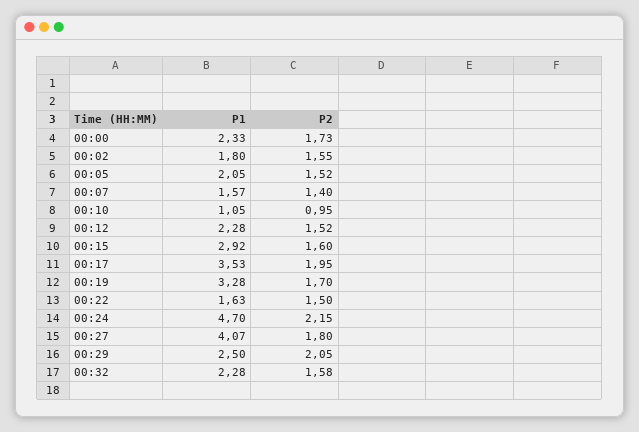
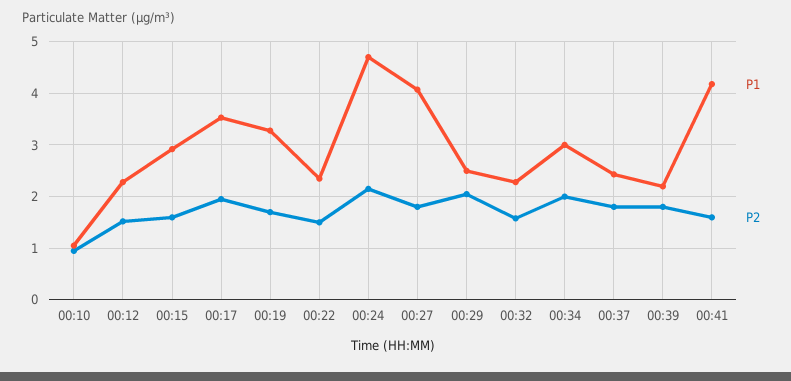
P1, 00:00: 2.33 -> none
P2, 00:00: 1.73 -> none
P1, 00:02: 1.8 -> none
P2, 00:02: 1.55 -> none
P1, 00:05: 2.05 -> none
P2, 00:05: 1.52 -> none
P1, 00:07: 1.57 -> none
P2, 00:07: 1.4 -> none
P1, 00:22: 1.63 -> 2.4
P1, 00:34: none -> 3
P2, 00:34: none -> 2
P1, 00:37: none -> 2.4
P2, 00:37: none -> 1.8
P1, 00:39: none -> 2.2
P2, 00:39: none -> 1.8
P1, 00:41: none -> 4.2
P2, 00:41: none -> 1.6

